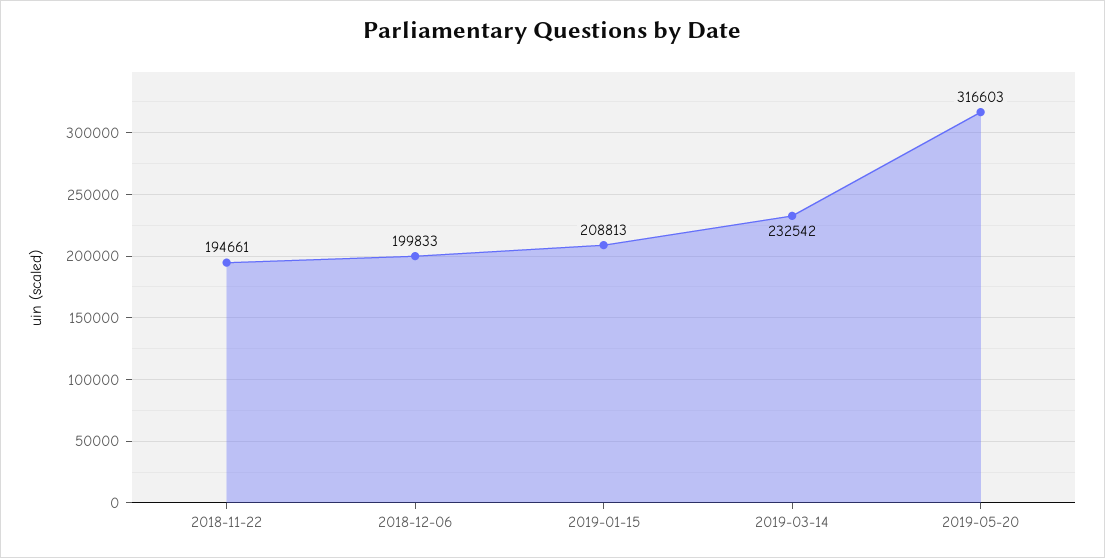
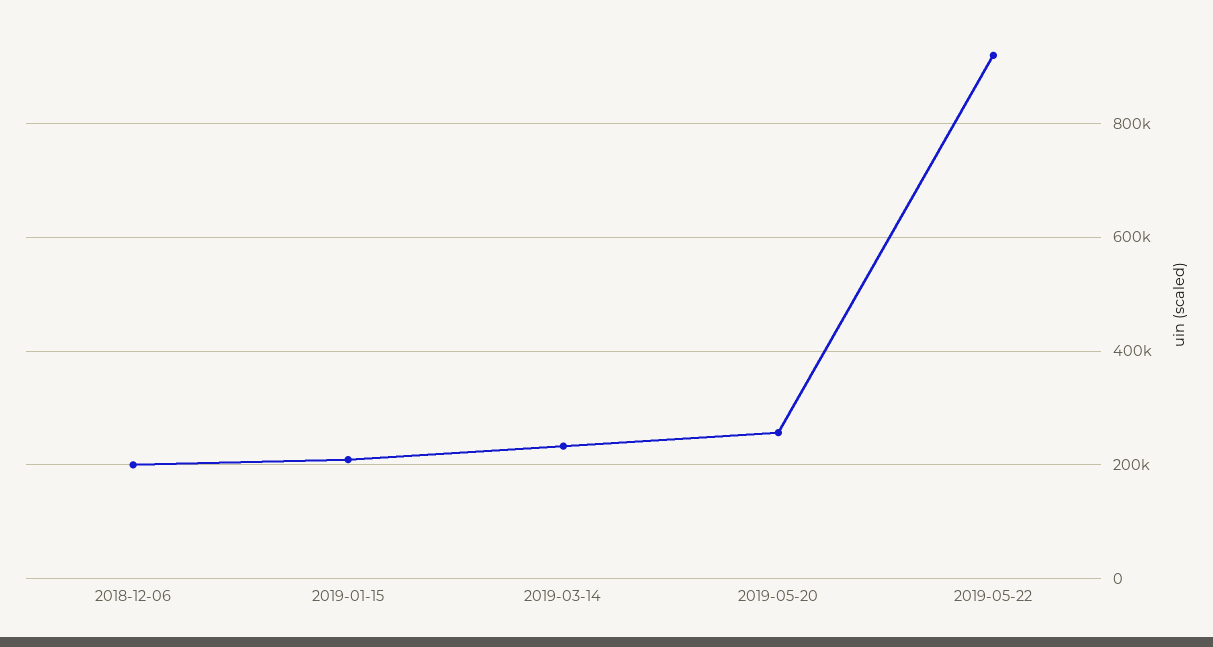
2018-11-22: 194661 -> none
2019-05-20: 316603 -> 260000
2019-05-22: none -> 920000

